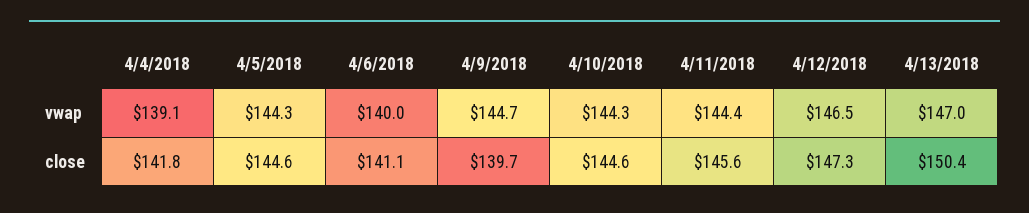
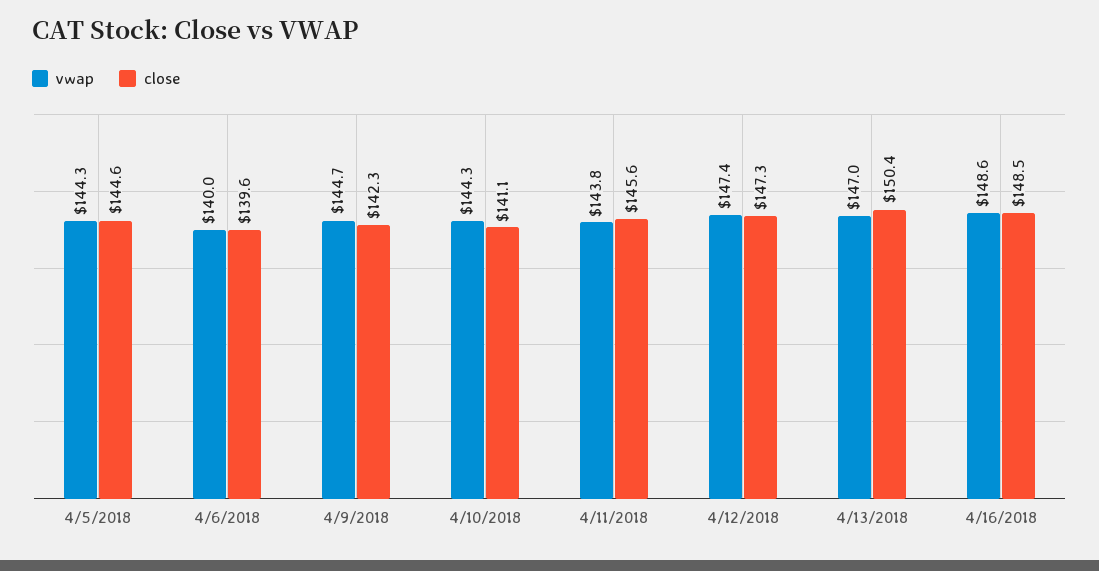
vwap, 4/4/2018: 139.1 -> none
vwap, 4/11/2018: 144.4 -> 143.8
vwap, 4/12/2018: 146.5 -> 147.4
close, 4/4/2018: 141.8 -> none
close, 4/6/2018: 141.1 -> 139.6
close, 4/9/2018: 139.7 -> 142.3
close, 4/10/2018: 144.6 -> 141.1
vwap, 4/16/2018: none -> 148.6
close, 4/16/2018: none -> 148.5

